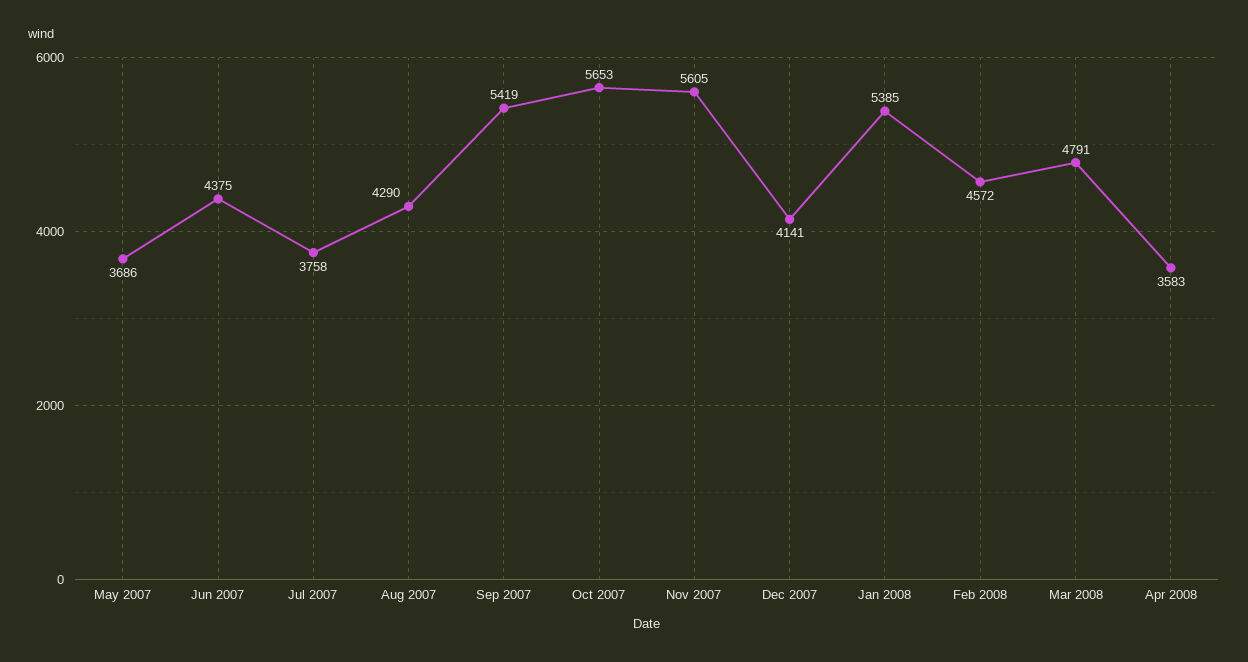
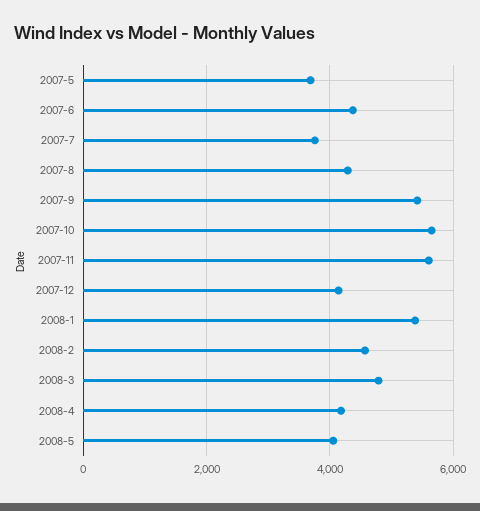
Apr 2008: 3583 -> 4200
2008-5: none -> 4000

